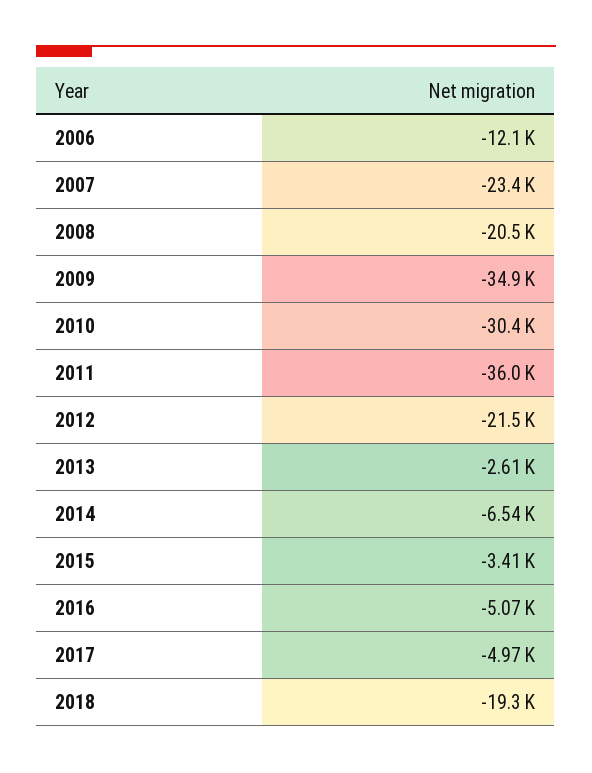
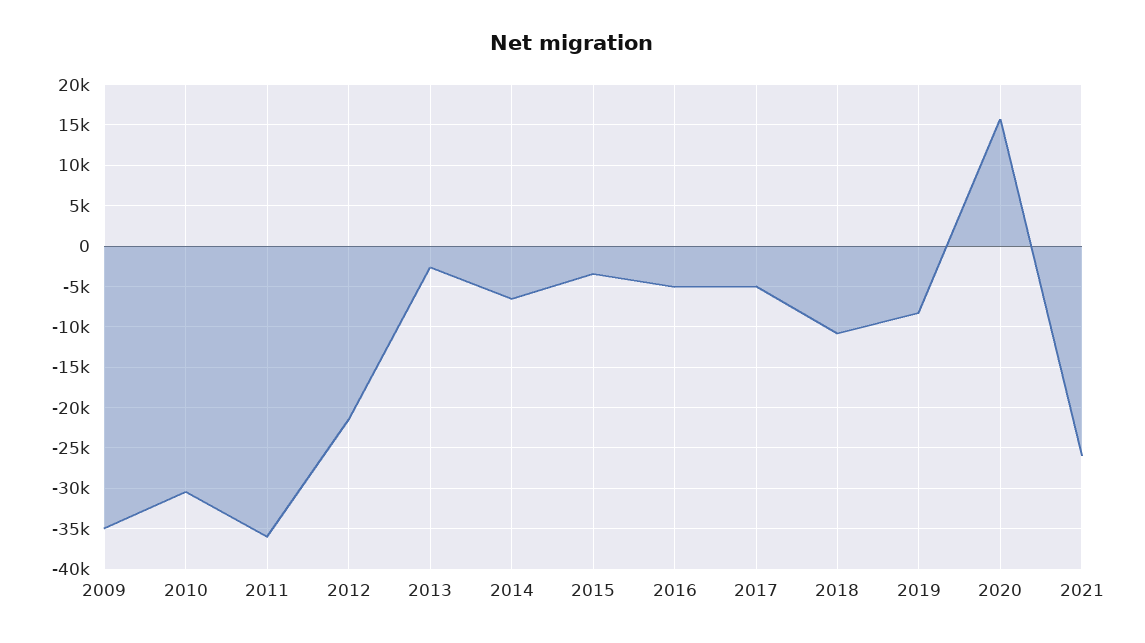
2006: -12100 -> none
2007: -23400 -> none
2008: -20500 -> none
2018: -19300 -> -11000
2019: none -> -8000
2020: none -> 16000
2021: none -> -26000

